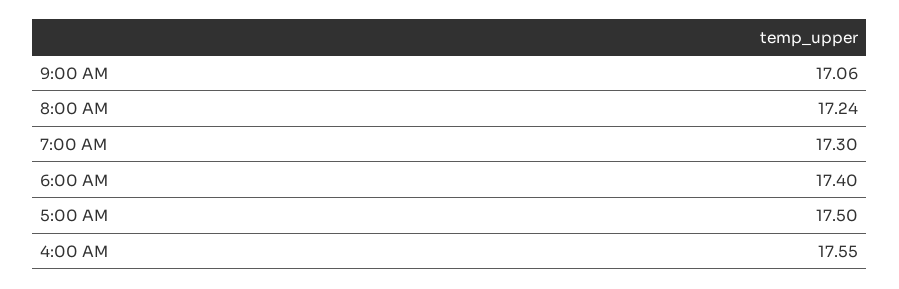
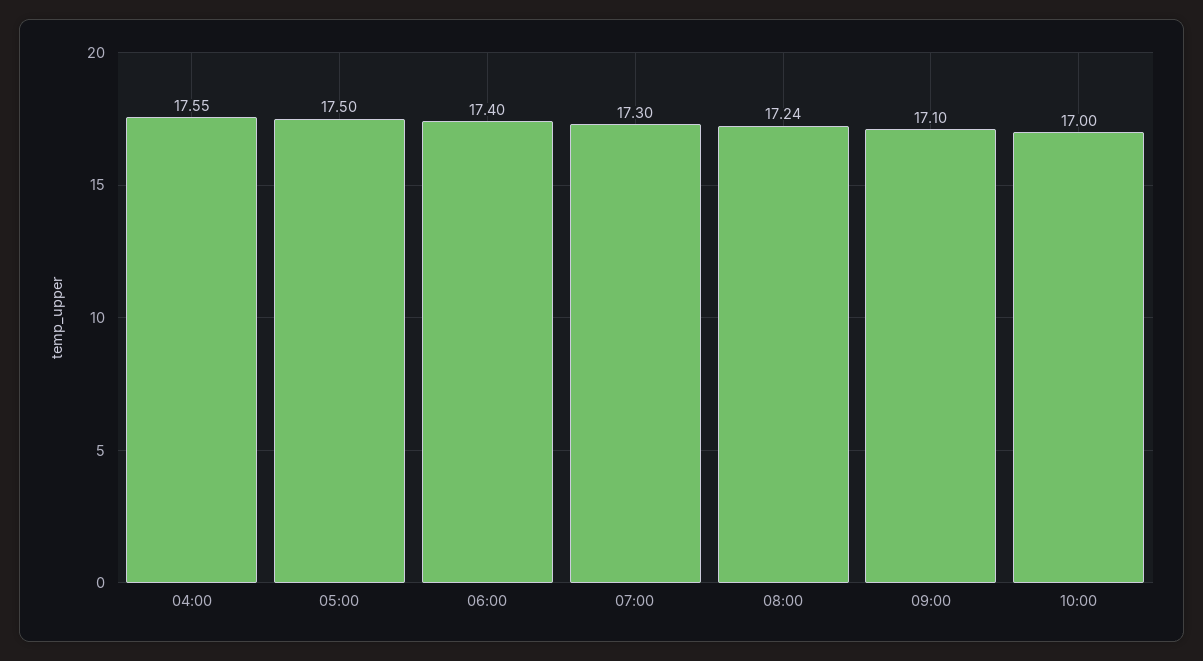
9:00 AM: 17.06 -> 17.1
10:00: none -> 17

